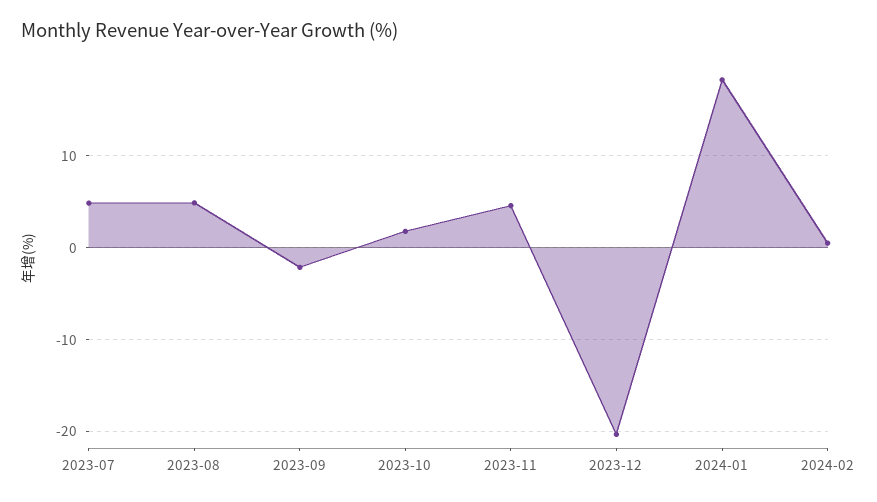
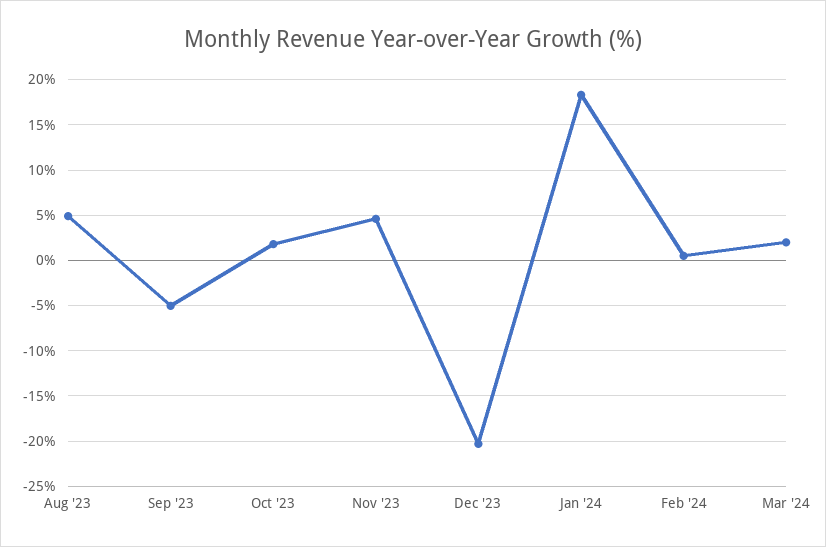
2023-07: 5 -> none
2023-09: -2 -> -5
Mar '24: none -> 2

